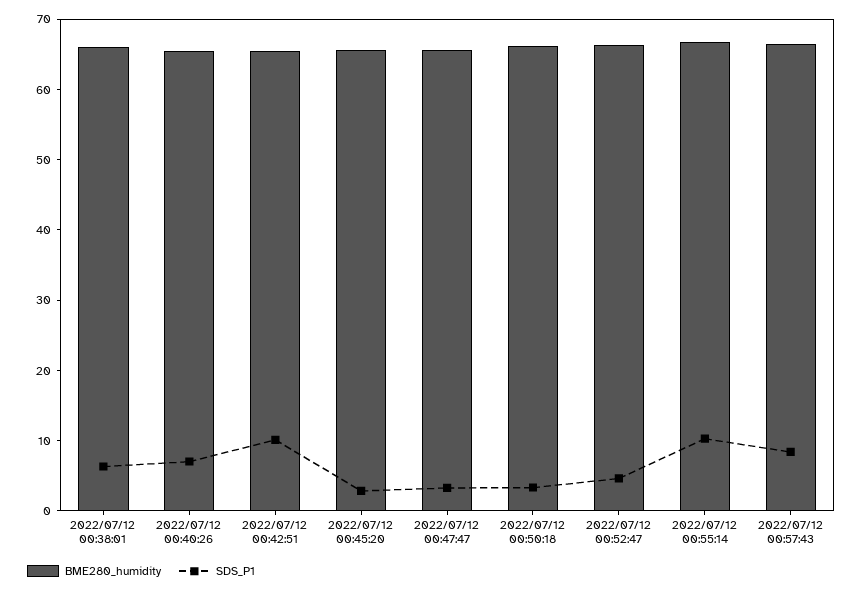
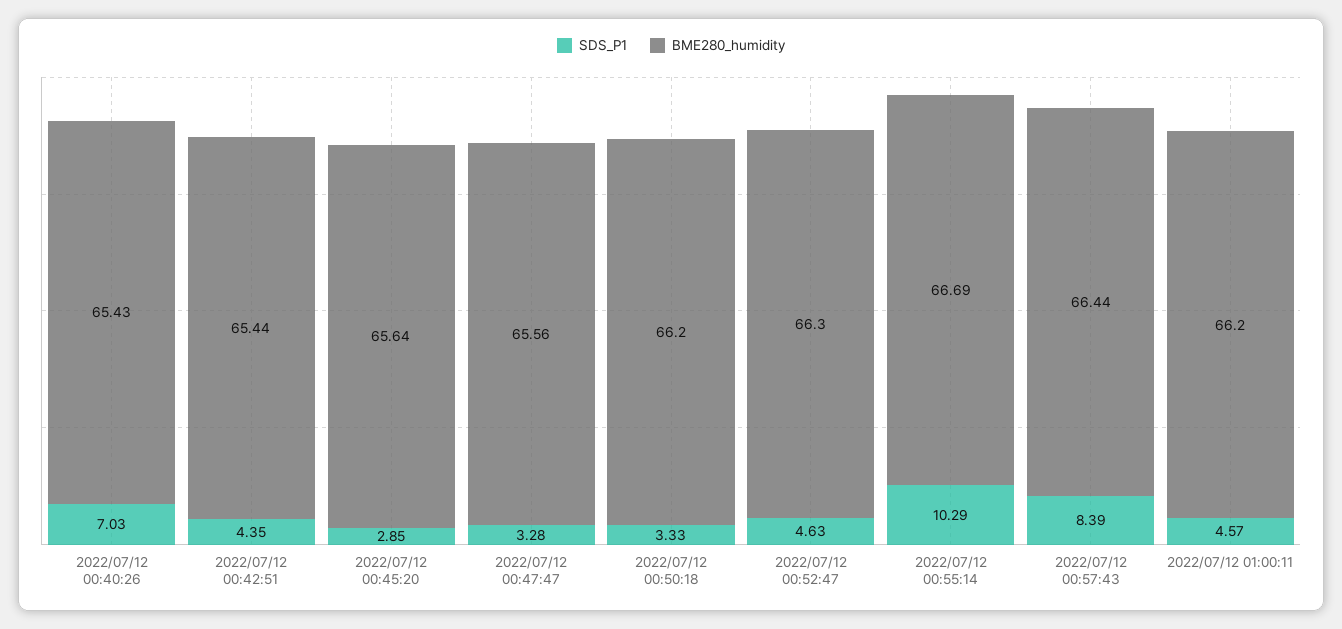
BME280_humidity, 2022/07/12 00:38:01: 66 -> none
SDS_P1, 2022/07/12 00:38:01: 6 -> none
SDS_P1, 2022/07/12 00:42:51: 10 -> 4.35
SDS_P1, 2022/07/12 01:00:11: none -> 4.57
BME280_humidity, 2022/07/12 01:00:11: none -> 66.2

